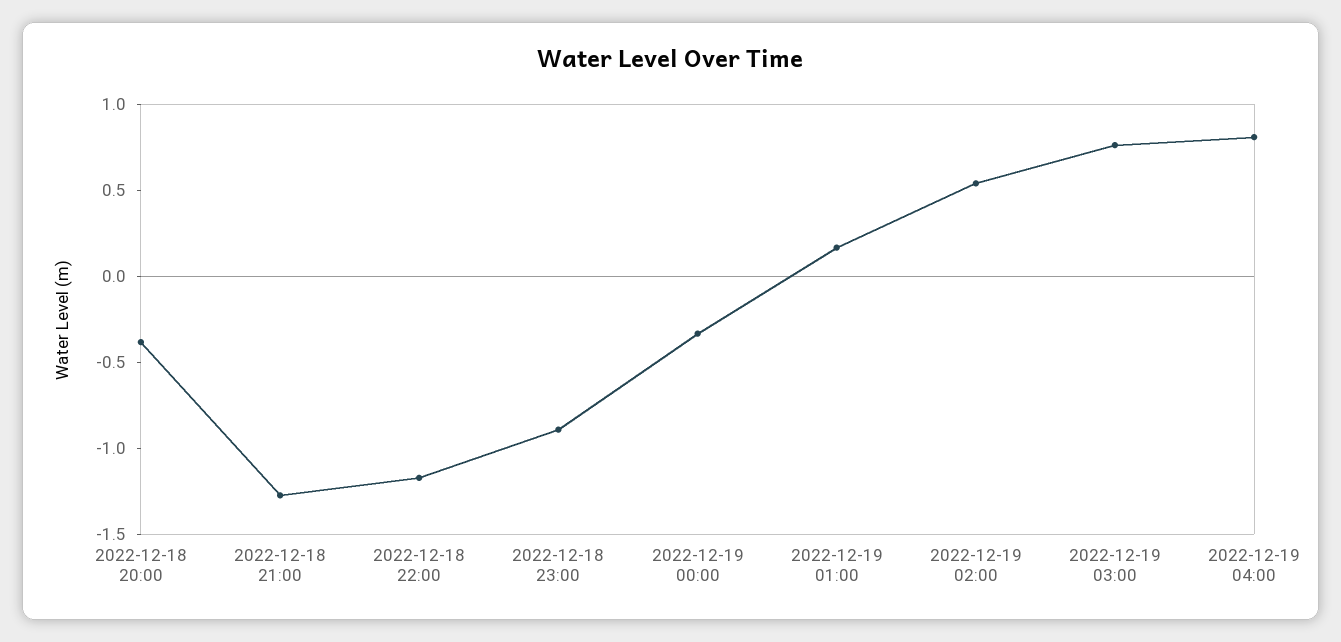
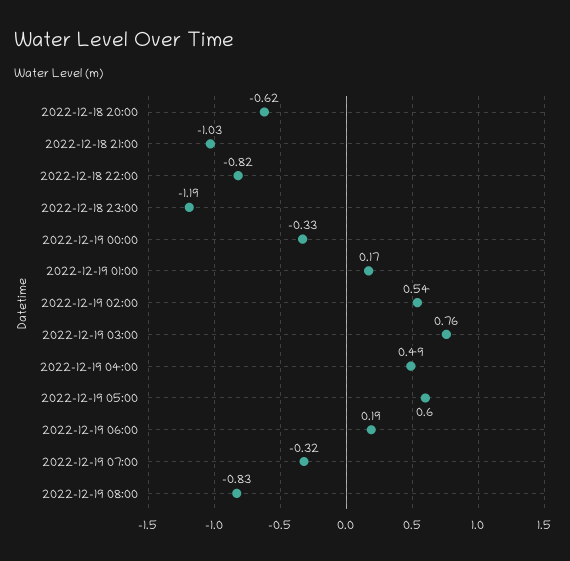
2022-12-18 20:00: -0.4 -> -0.62
2022-12-18 21:00: -1.3 -> -1.03
2022-12-18 22:00: -1.2 -> -0.82
2022-12-18 23:00: -0.9 -> -1.19
2022-12-19 04:00: 0.8 -> 0.49
2022-12-19 05:00: none -> 0.6
2022-12-19 06:00: none -> 0.19
2022-12-19 07:00: none -> -0.32
2022-12-19 08:00: none -> -0.83

